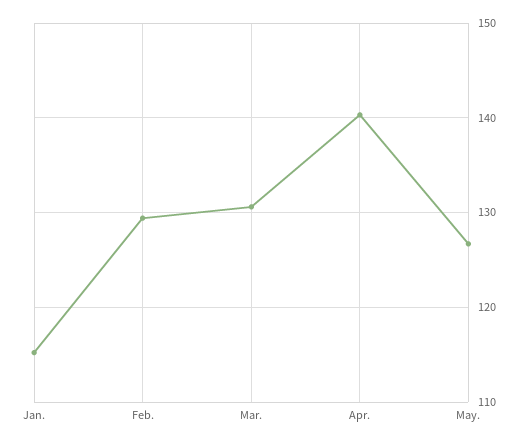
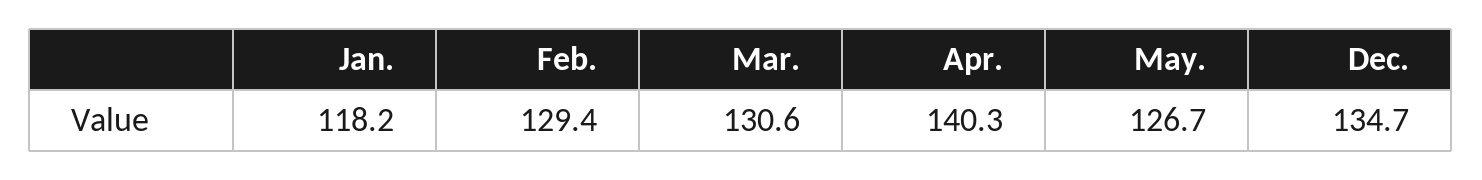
Jan.: 115 -> 118.2
Dec.: none -> 134.7

